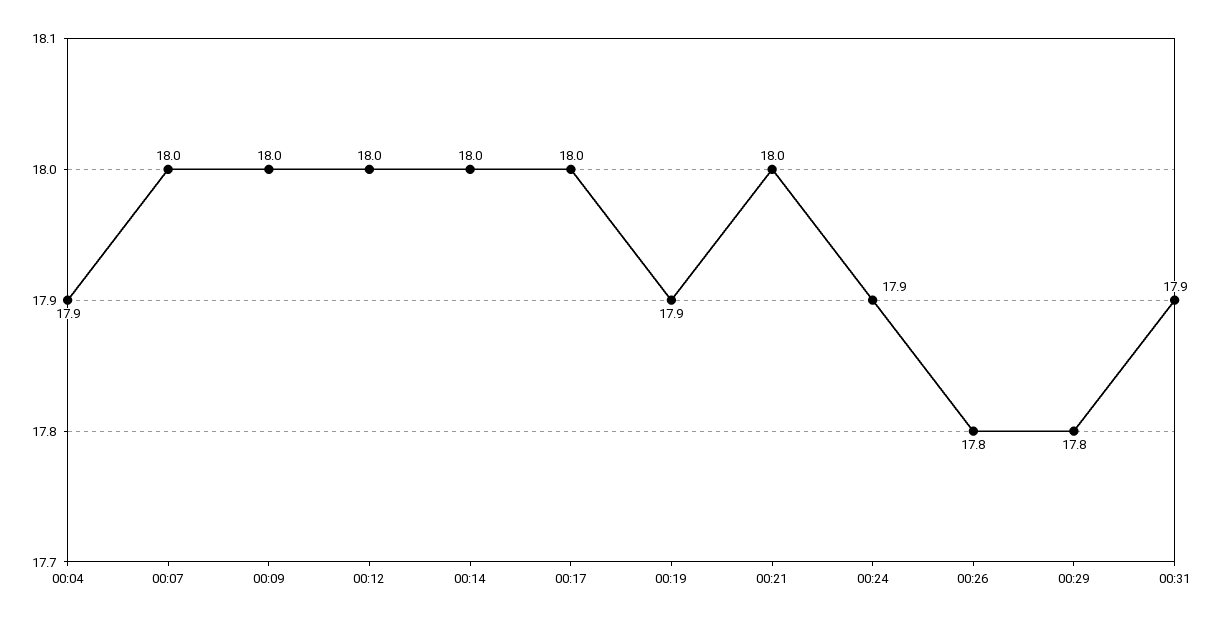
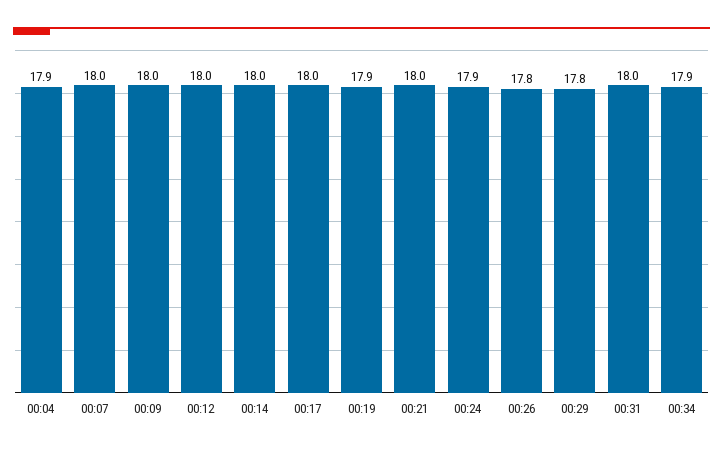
00:31: 17.9 -> 18
00:34: none -> 17.9

